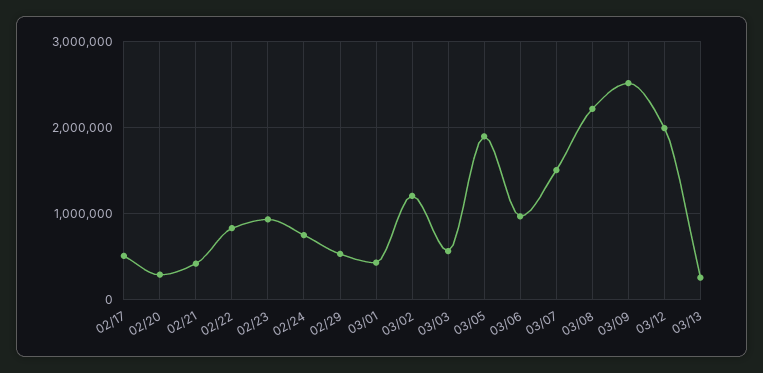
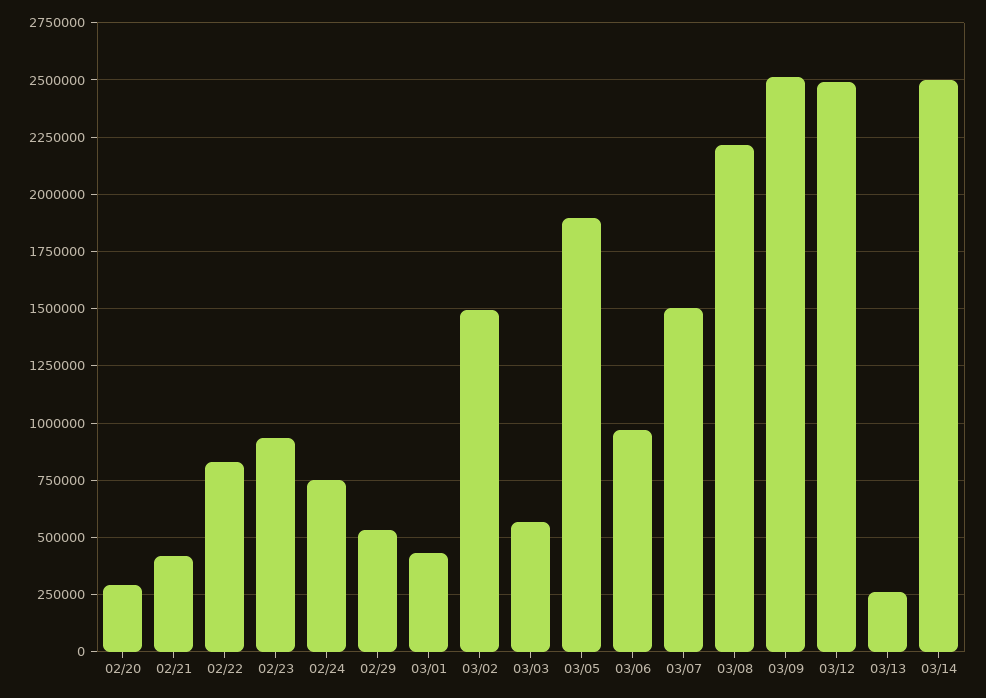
02/17: 500000 -> none
03/02: 1200000 -> 1500000
03/12: 2000000 -> 2500000
03/14: none -> 2500000

